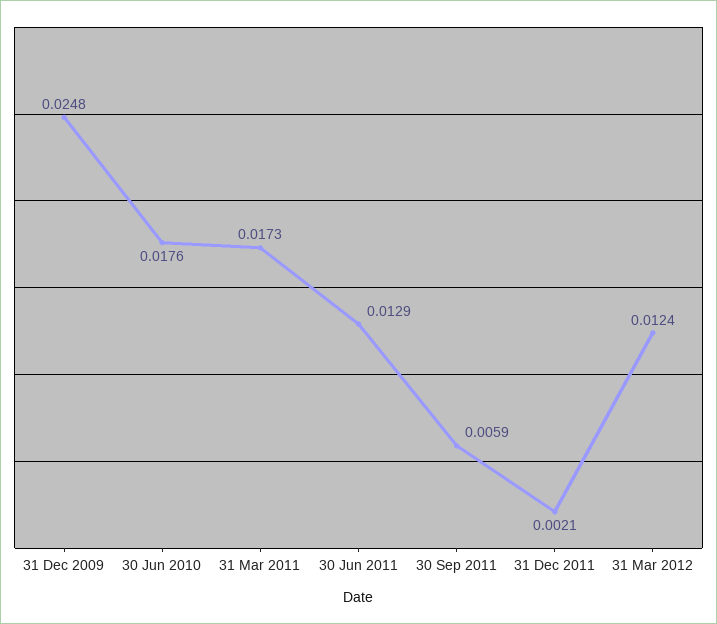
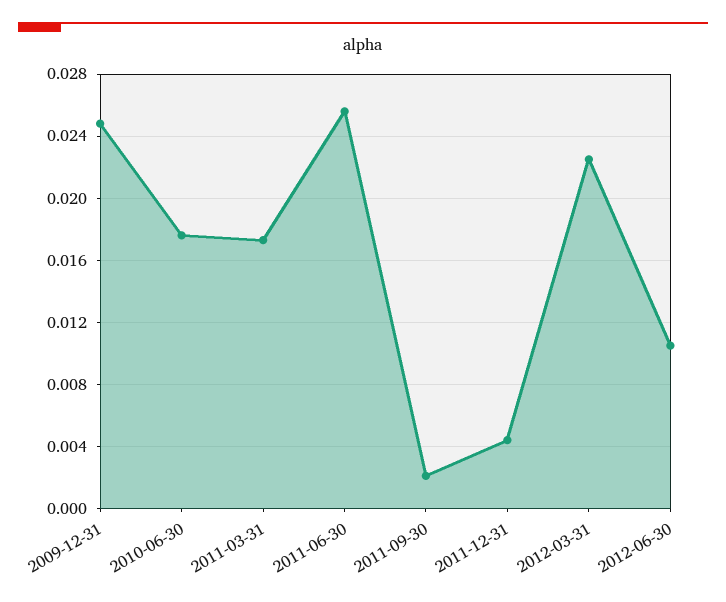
30 Jun 2011: 0.0129 -> 0.0255
30 Sep 2011: 0.0059 -> 0.002
31 Dec 2011: 0.0021 -> 0.0045
31 Mar 2012: 0.0124 -> 0.0225
2012-06-30: none -> 0.0105

